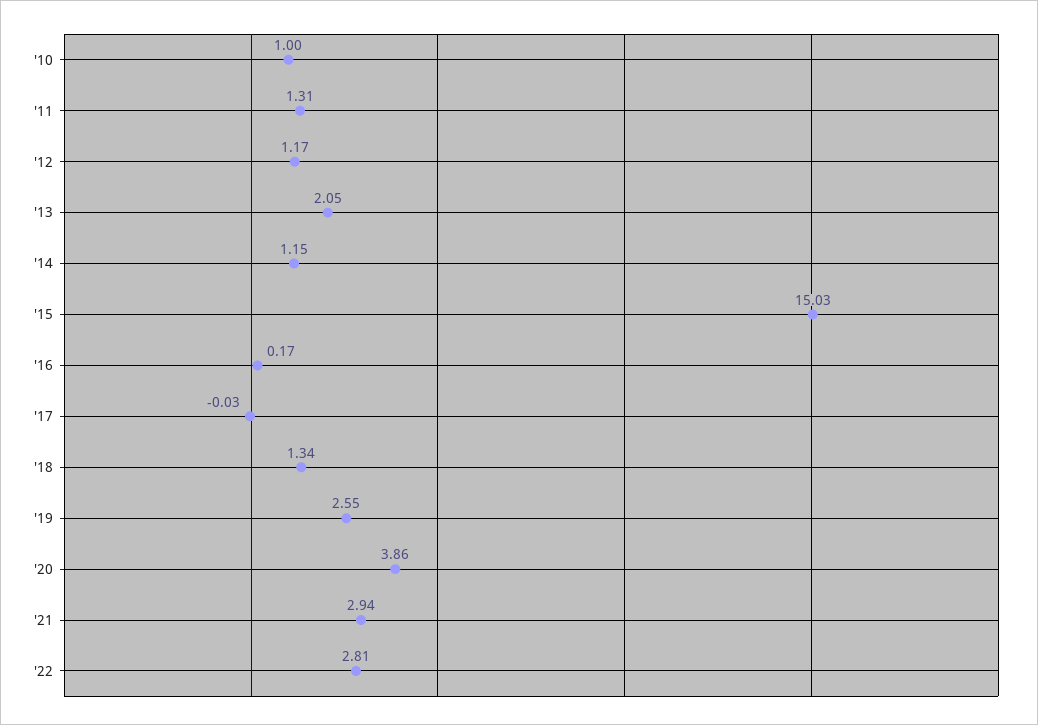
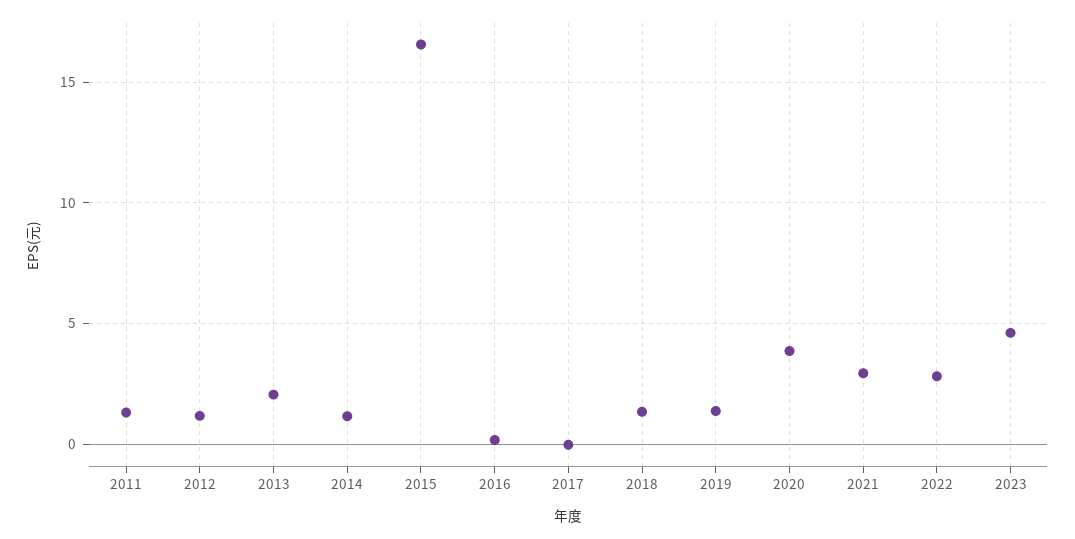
'10: 1 -> none
'15: 15.03 -> 16.5
'19: 2.55 -> 1.5
2023: none -> 4.5

